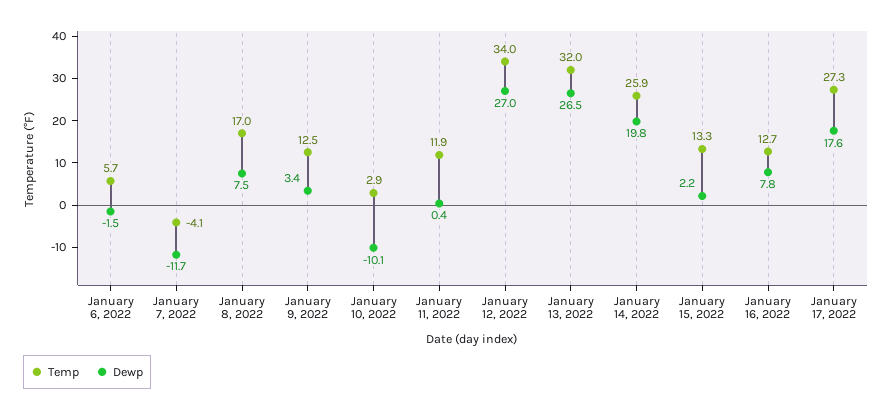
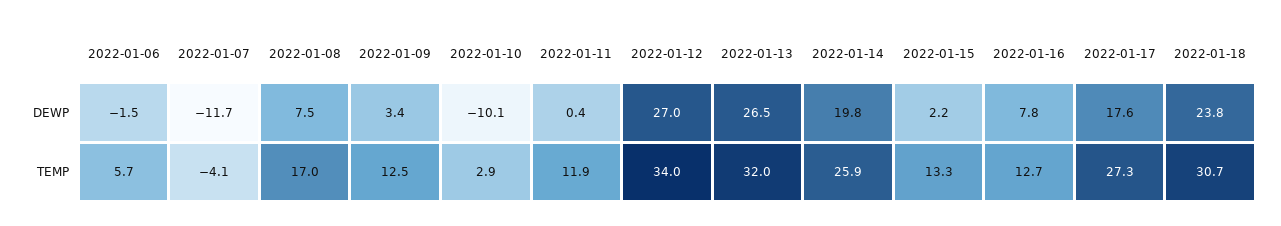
Dewp, 2022-01-18: none -> 23.8
Temp, 2022-01-18: none -> 30.7

